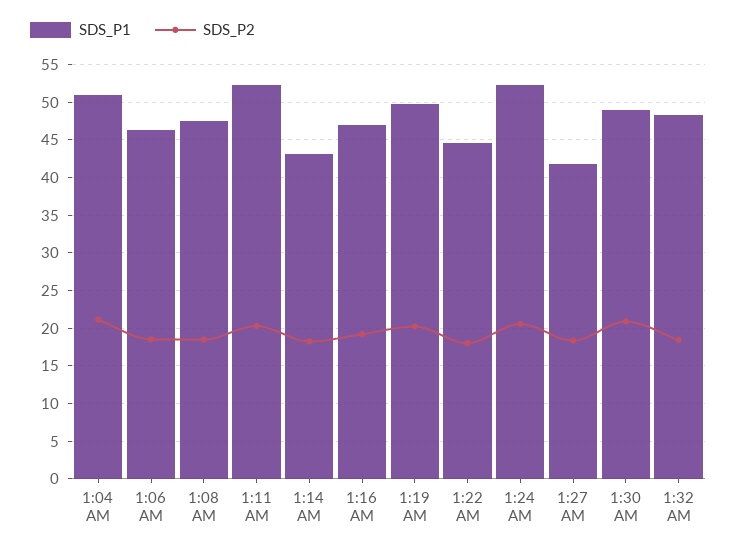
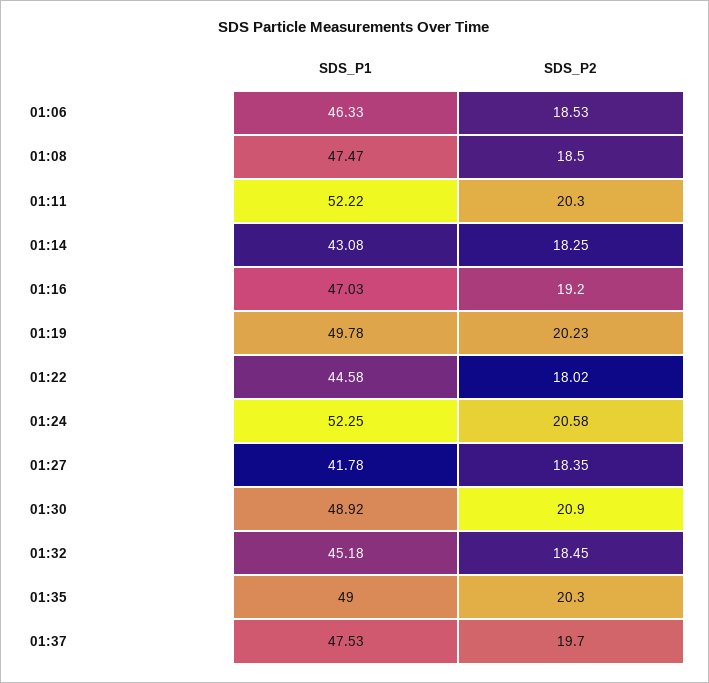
SDS_P1, 1:04 AM: 51 -> none
SDS_P2, 1:04 AM: 21 -> none
SDS_P1, 1:32 AM: 48 -> 45.18
SDS_P1, 01:35: none -> 49
SDS_P2, 01:35: none -> 20.3
SDS_P1, 01:37: none -> 47.53
SDS_P2, 01:37: none -> 19.7

